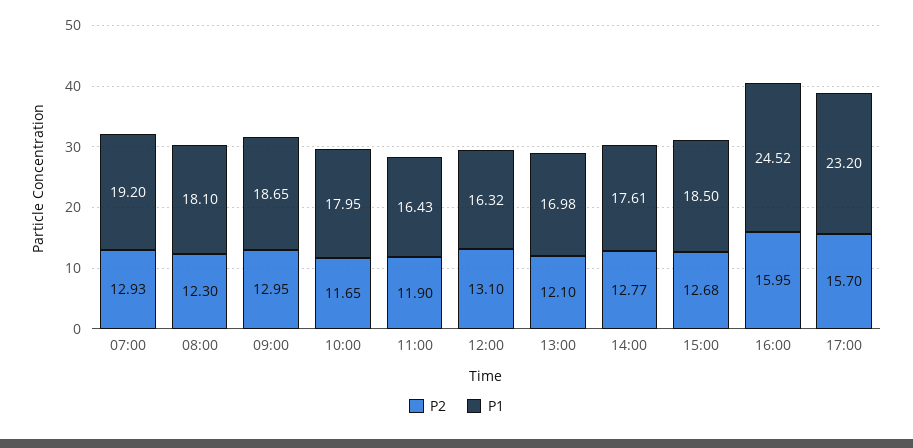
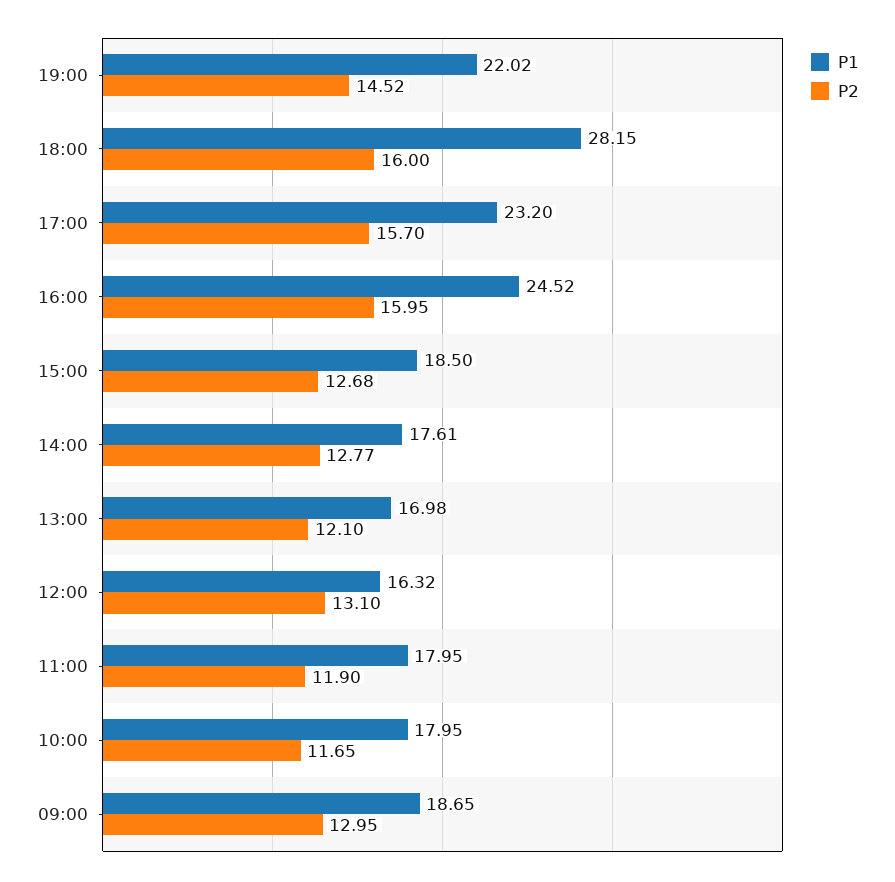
P2, 07:00: 12.93 -> none
P1, 07:00: 19.2 -> none
P2, 08:00: 12.3 -> none
P1, 08:00: 18.1 -> none
P1, 11:00: 16.43 -> 17.95
P1, 19:00: none -> 22.02
P2, 19:00: none -> 14.52
P1, 18:00: none -> 28.15
P2, 18:00: none -> 16

